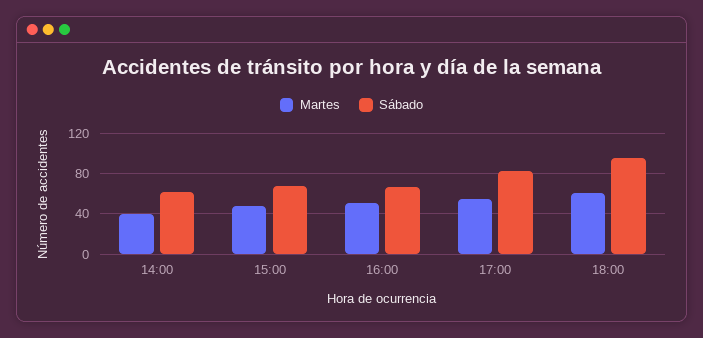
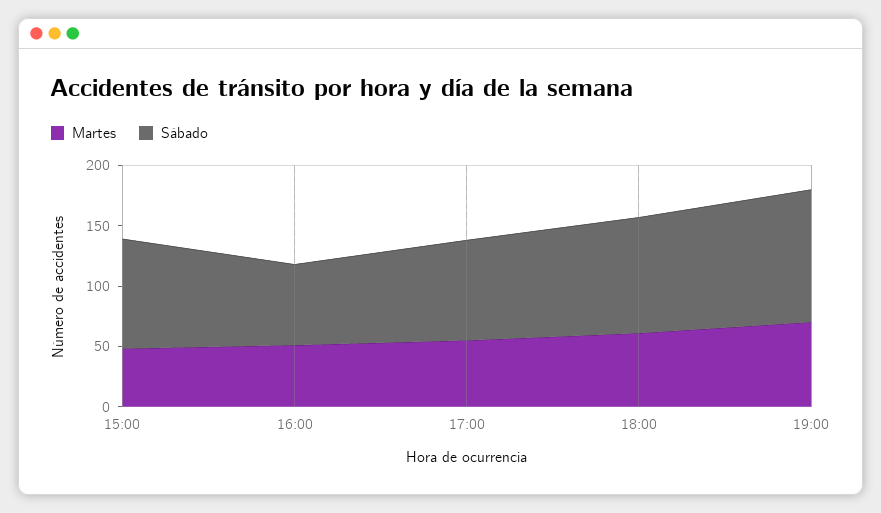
Martes, 14:00: 40 -> none
Sábado, 14:00: 60 -> none
Sábado, 15:00: 70 -> 90
Martes, 19:00: none -> 70
Sábado, 19:00: none -> 110

